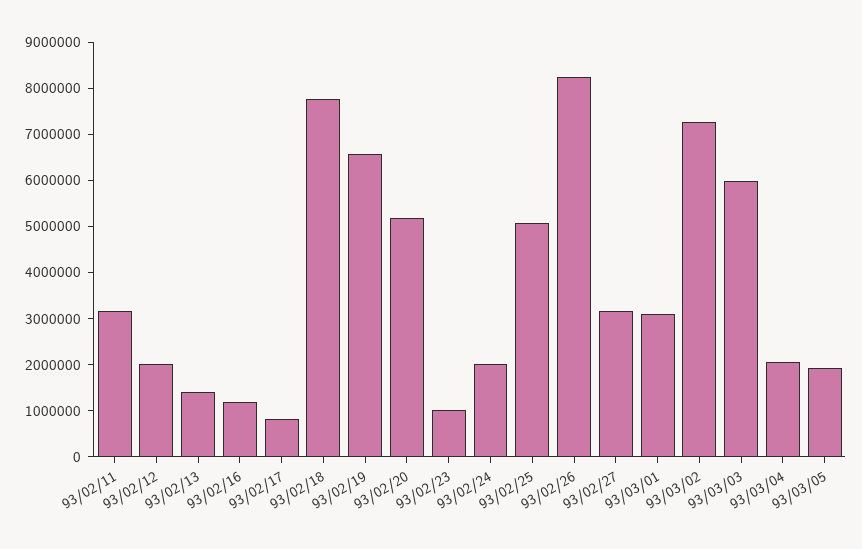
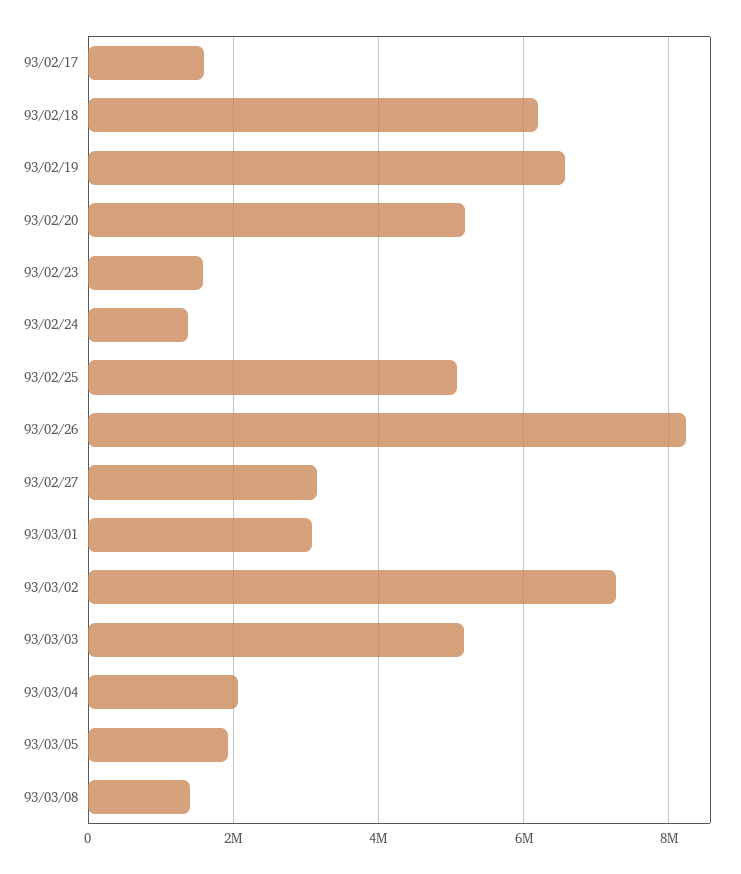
93/02/11: 3200000 -> none
93/02/12: 2000000 -> none
93/02/13: 1400000 -> none
93/02/16: 1200000 -> none
93/02/17: 800000 -> 1600000
93/02/18: 7800000 -> 6200000
93/02/23: 1000000 -> 1600000
93/02/24: 2000000 -> 1400000
93/03/03: 6000000 -> 5200000
93/03/08: none -> 1400000

